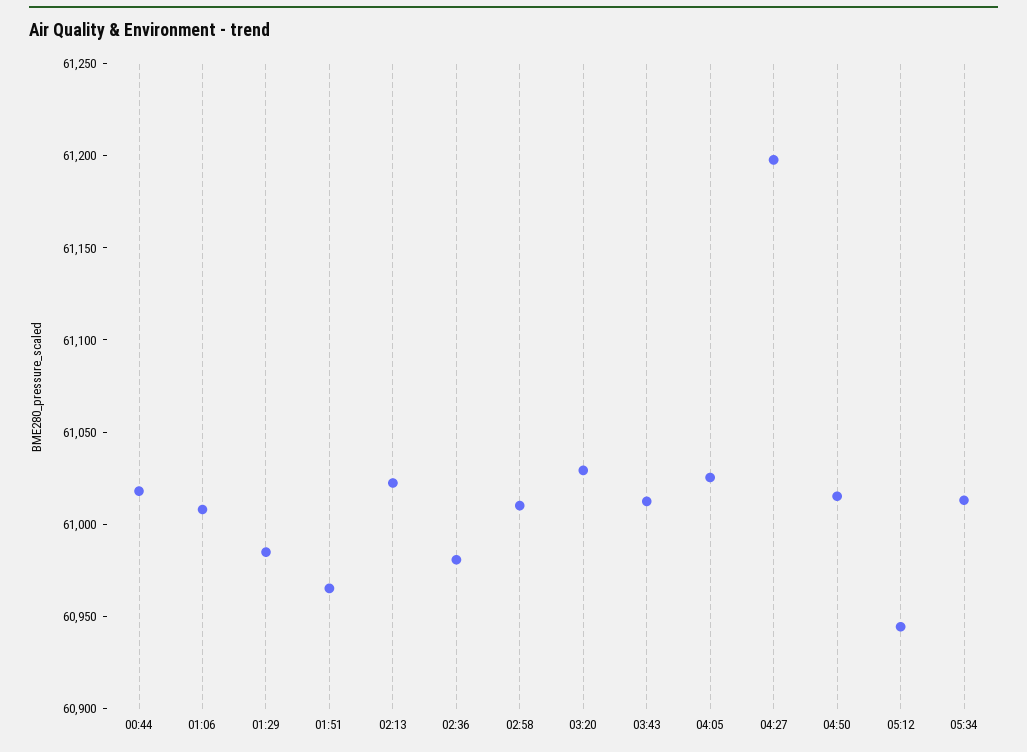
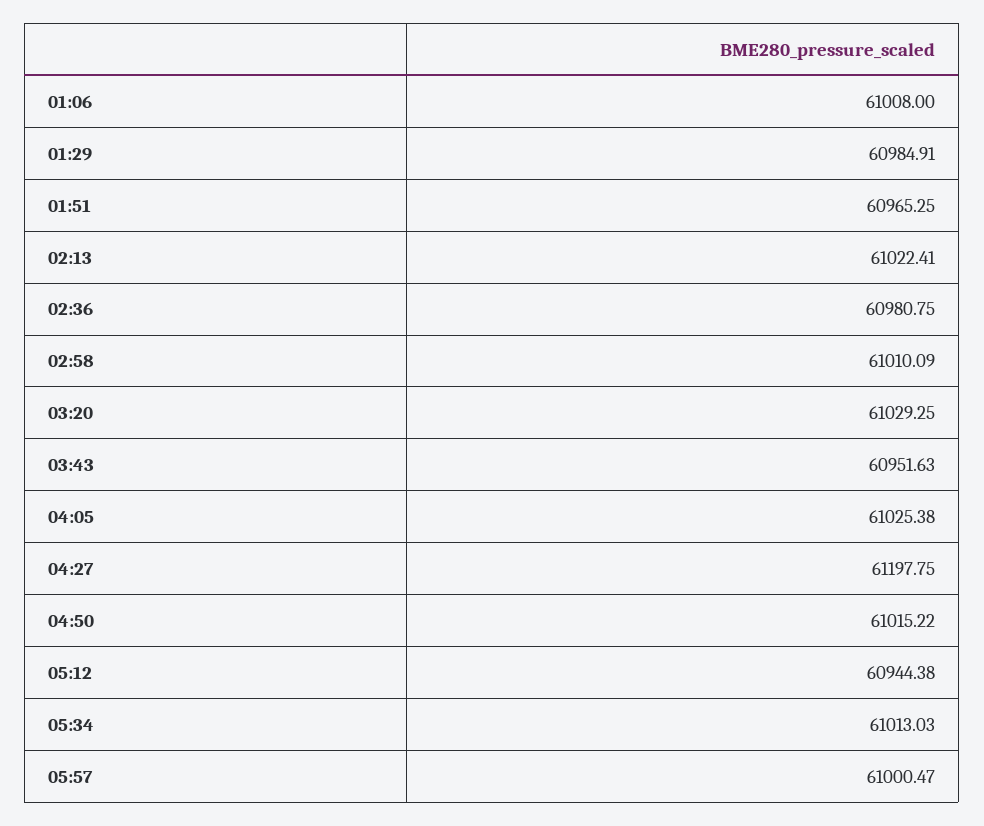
00:44: 61020 -> none
03:43: 61010 -> 60951.63
05:57: none -> 61000.47

